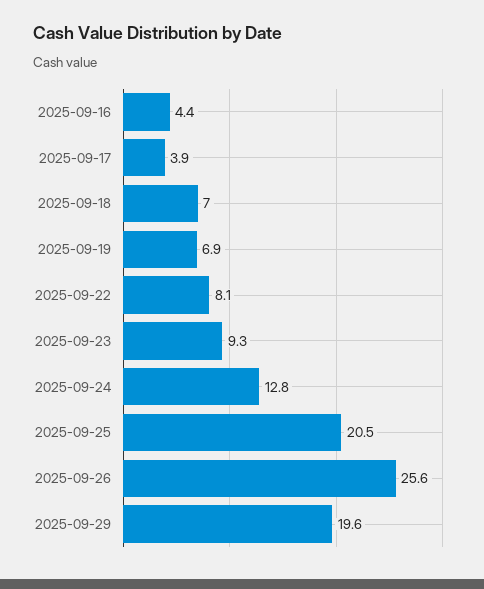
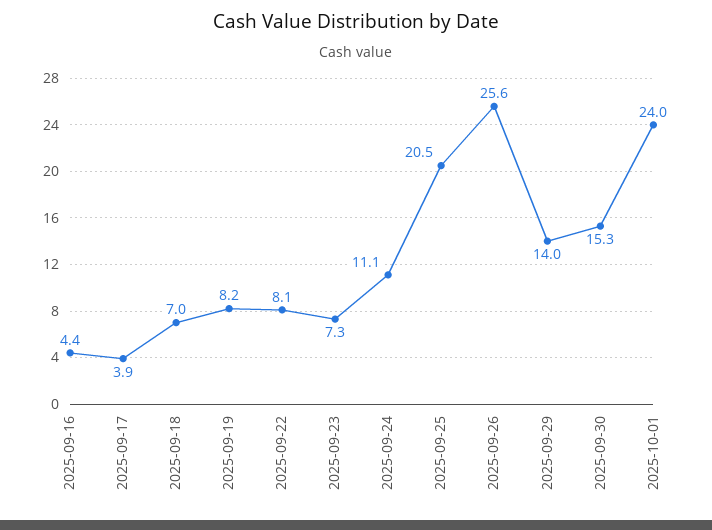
2025-09-19: 6.9 -> 8.2
2025-09-23: 9.3 -> 7.3
2025-09-24: 12.8 -> 11.1
2025-09-29: 19.6 -> 14
2025-09-30: none -> 15.3
2025-10-01: none -> 24

